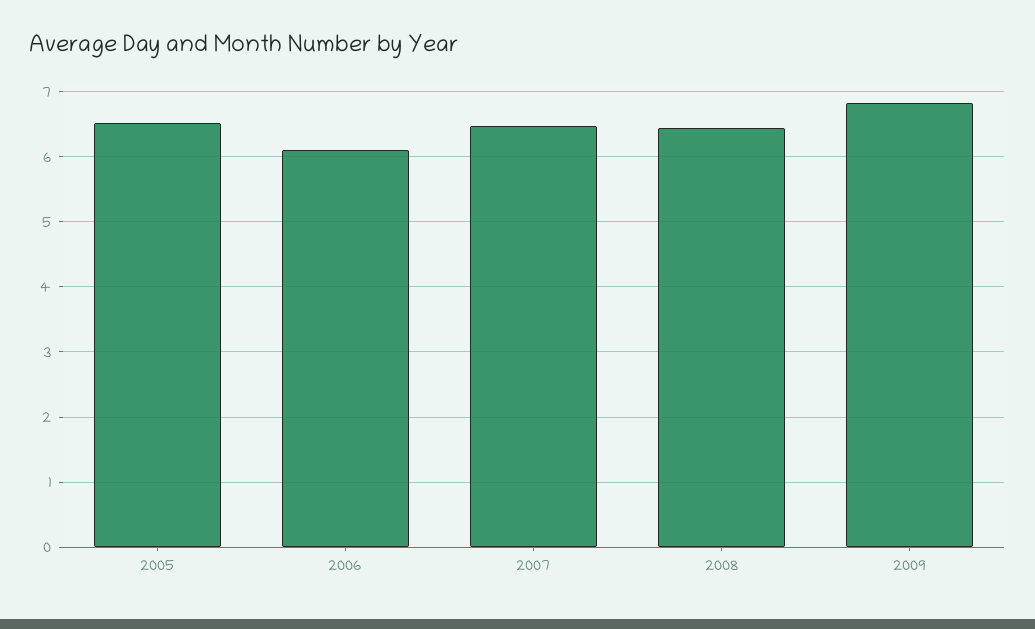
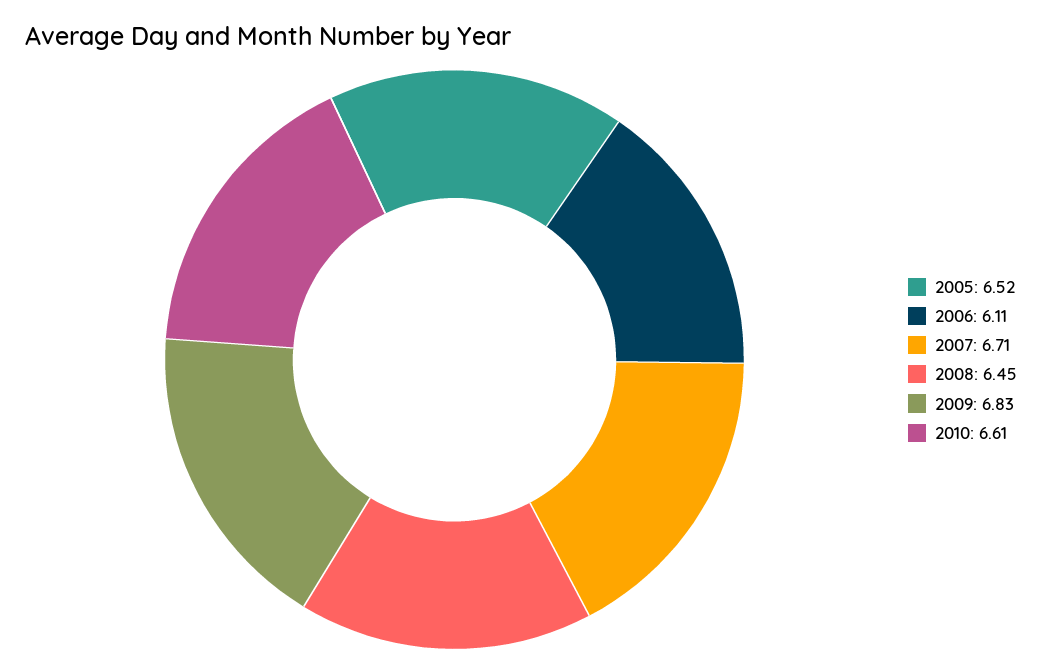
2007: 6.5 -> 6.71
2010: none -> 6.61

